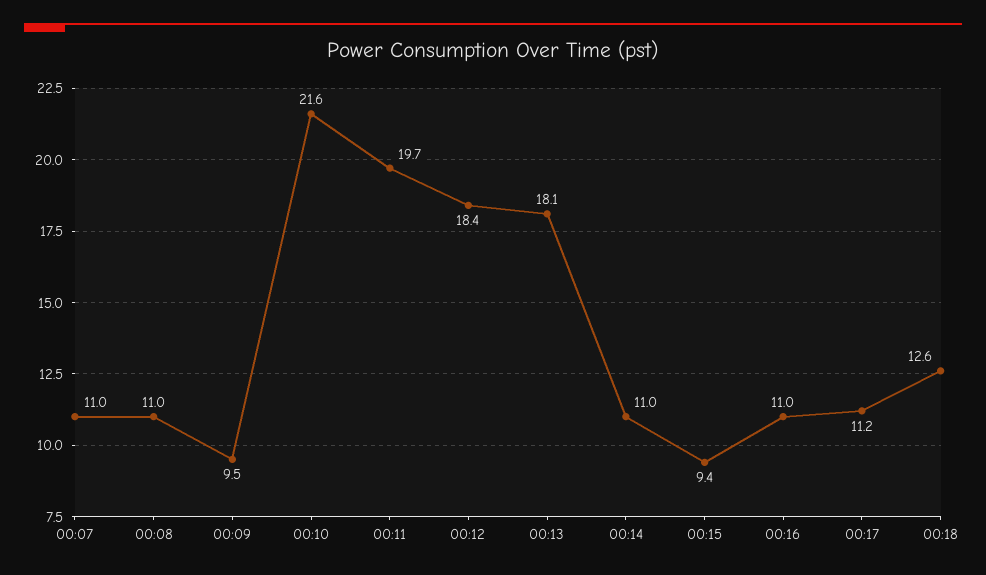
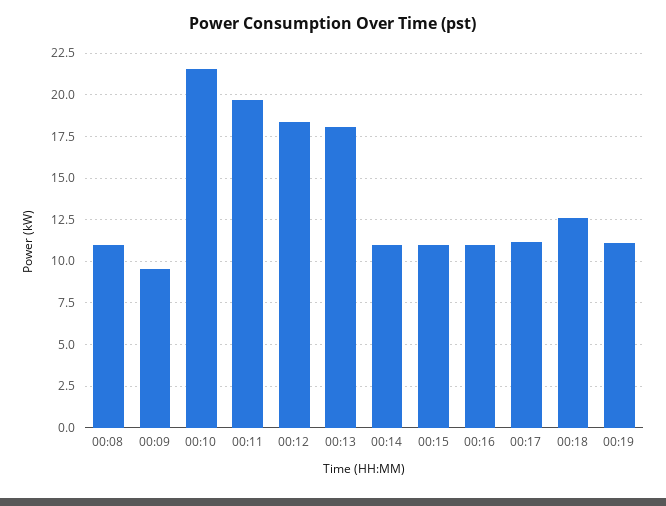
00:07: 11 -> none
00:15: 9.4 -> 11
00:19: none -> 11

